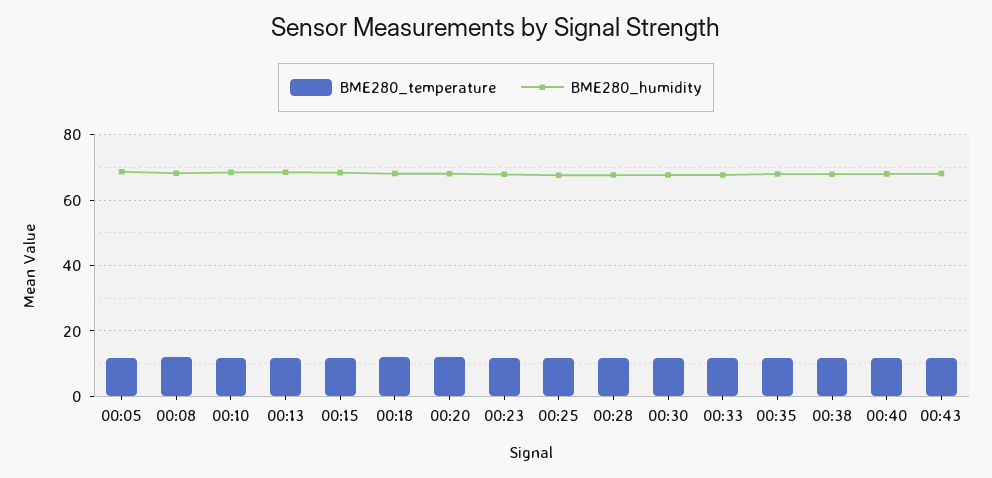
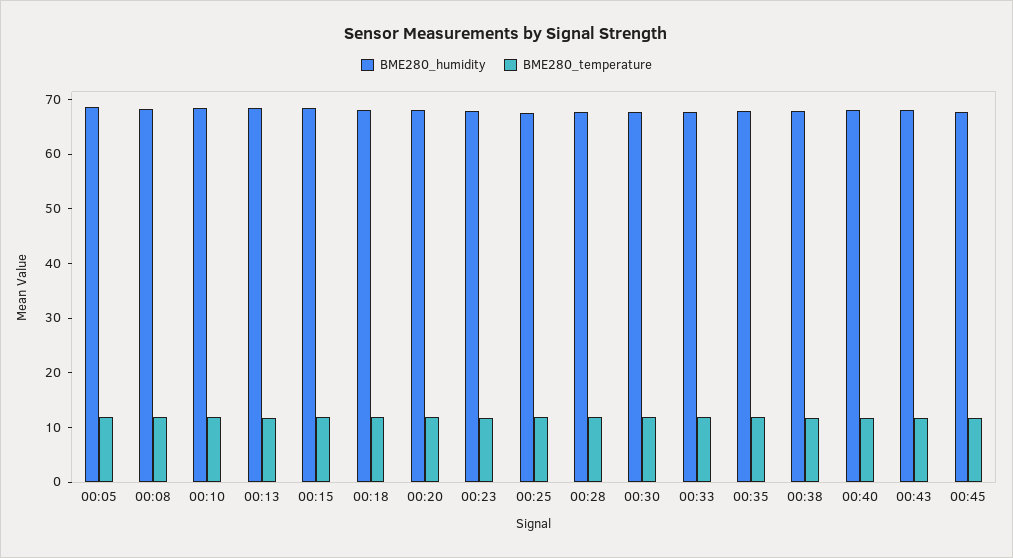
BME280_humidity, 00:45: none -> 68
BME280_temperature, 00:45: none -> 12

